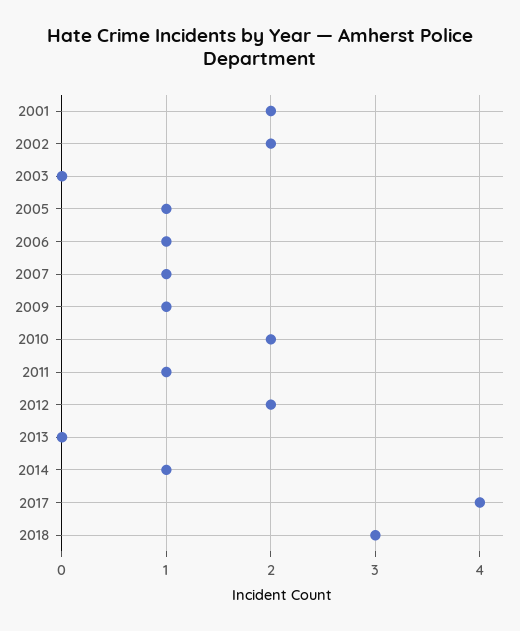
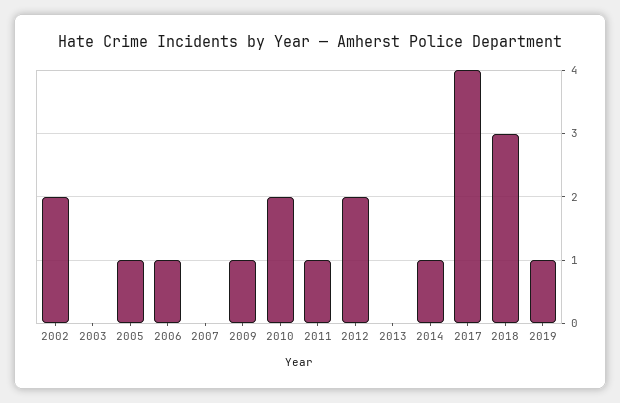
2001: 2 -> none
2007: 1 -> 0
2019: none -> 1

